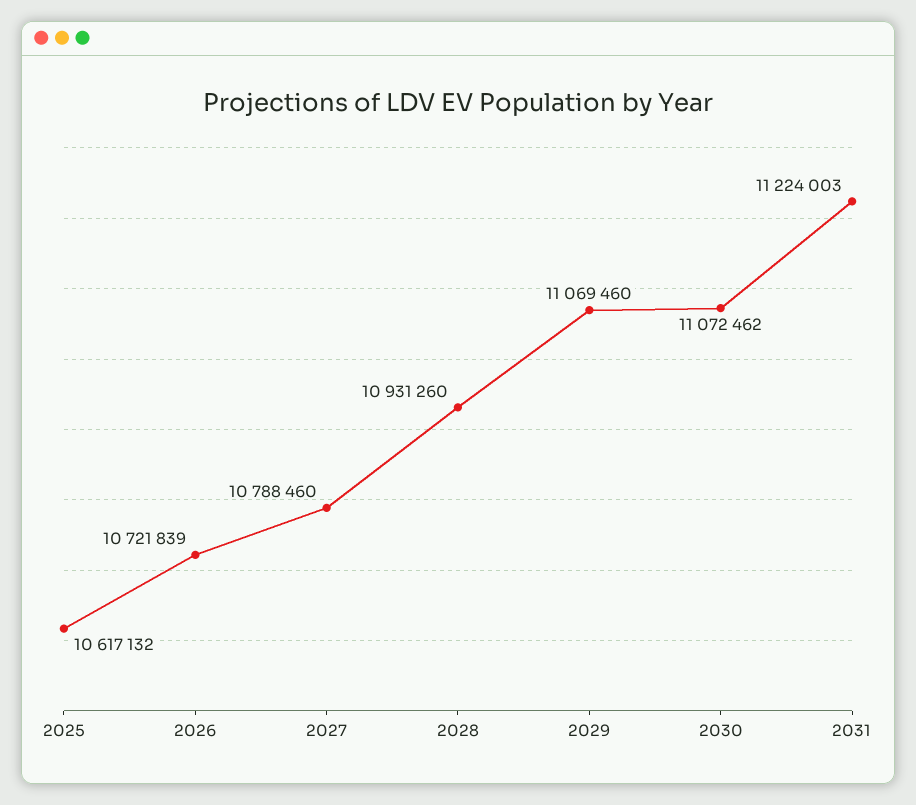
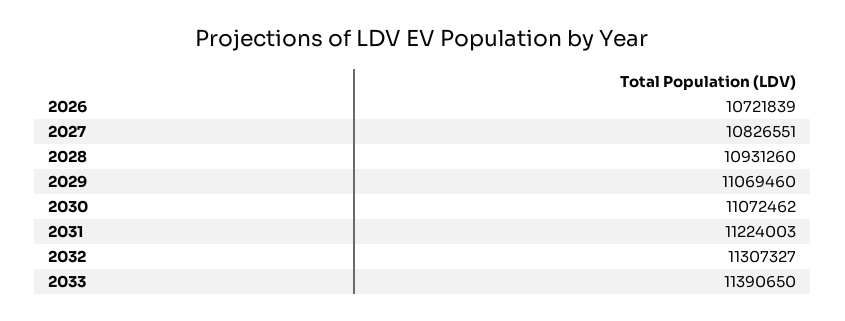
2025: 10617132 -> none
2027: 10788460 -> 10826551
2032: none -> 11307327
2033: none -> 11390650

